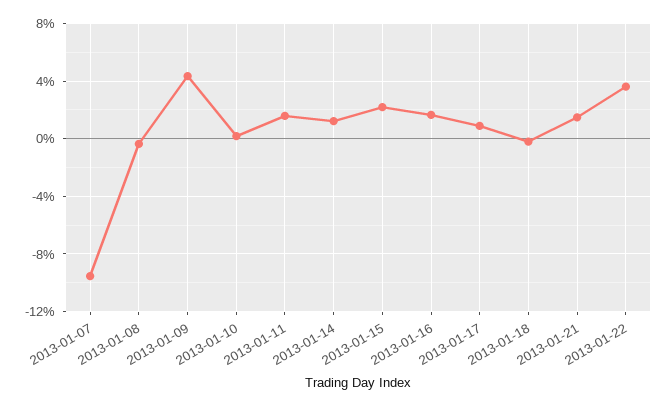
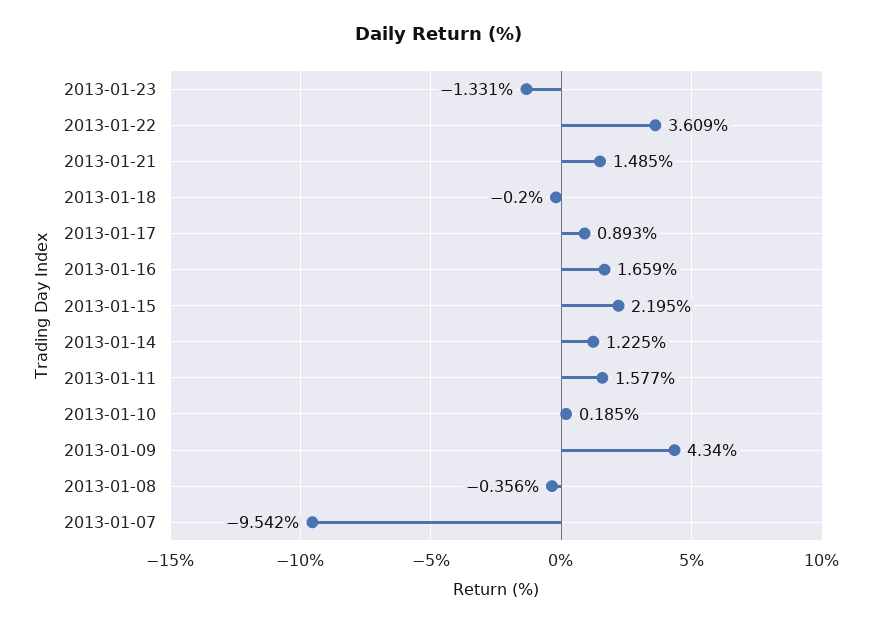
2013-01-23: none -> -1.331

